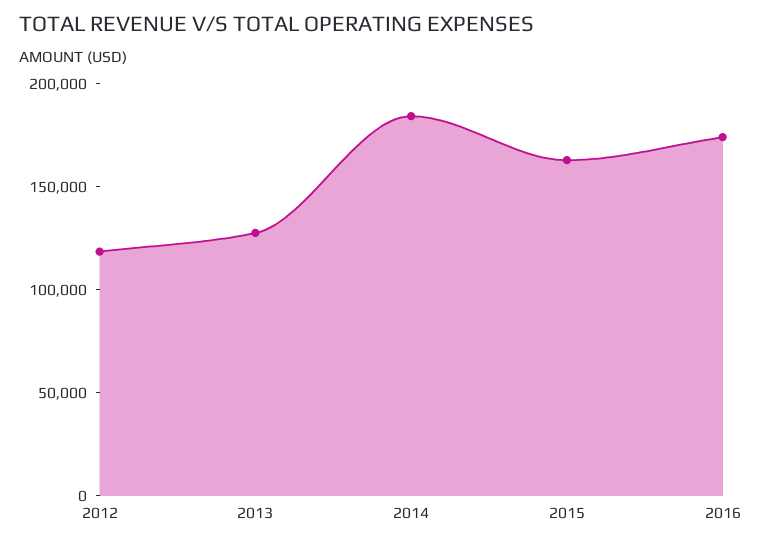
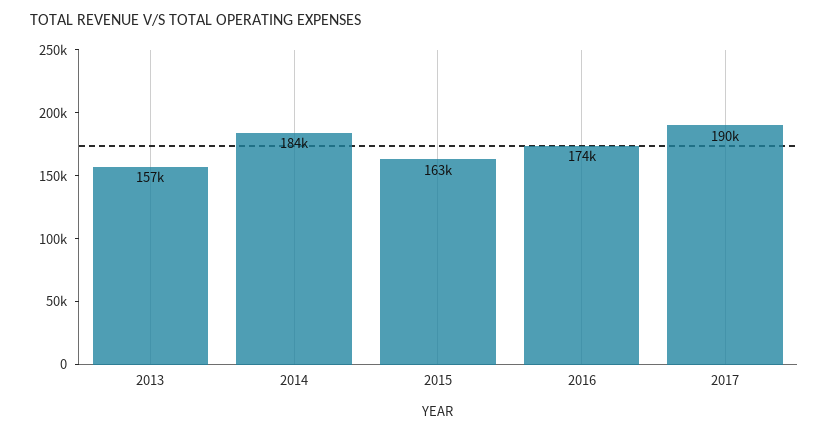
2012: 120000 -> none
2013: 130000 -> 157000
2017: none -> 190000

